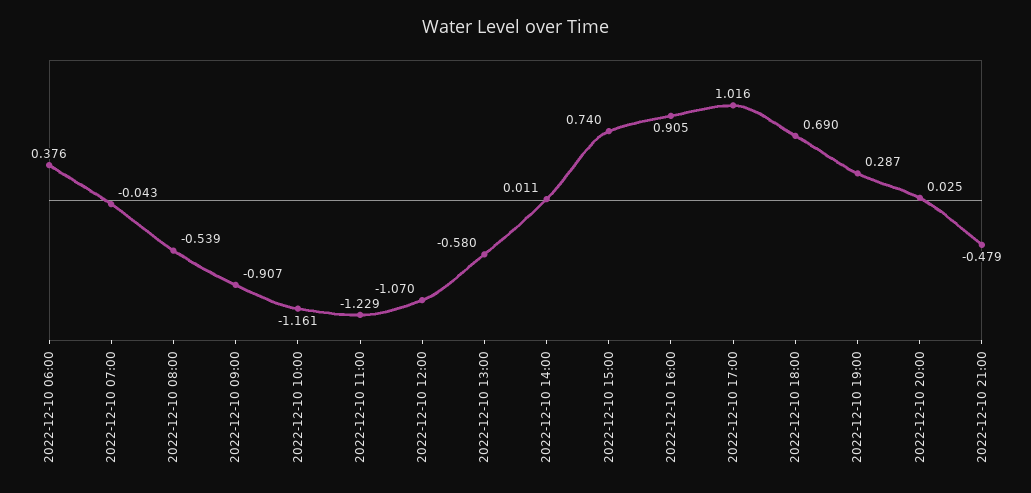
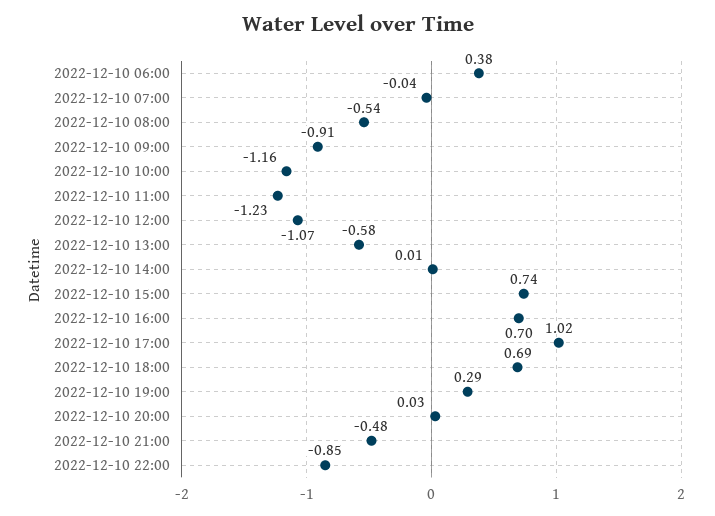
2022-12-10 16:00: 0.905 -> 0.7
2022-12-10 22:00: none -> -0.85

